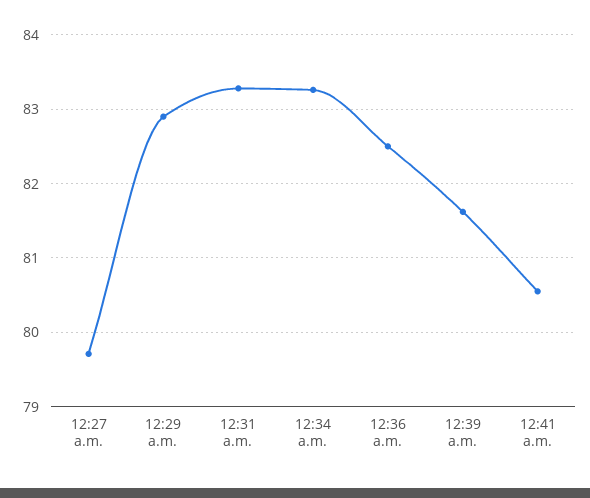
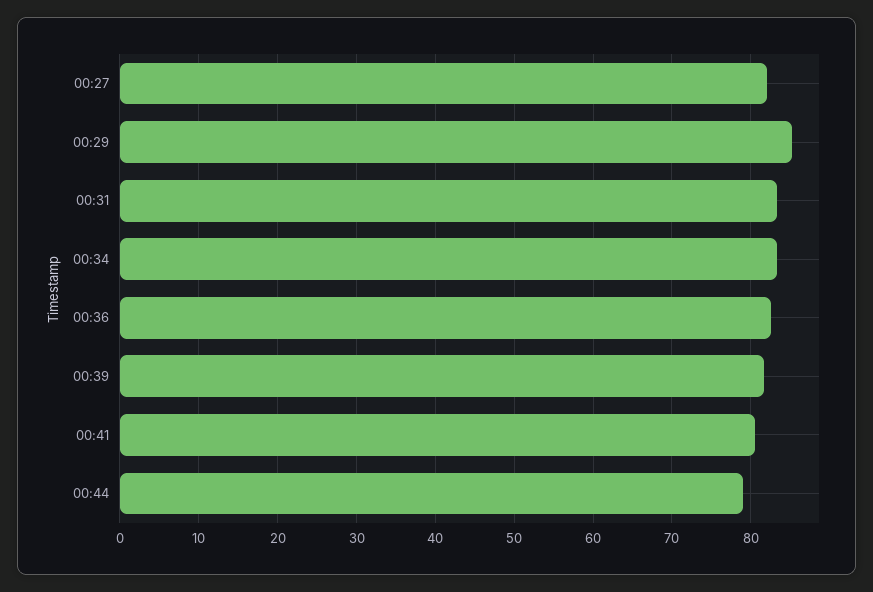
12:27 a.m.: 79.7 -> 82
12:29 a.m.: 82.9 -> 85
00:44: none -> 79

